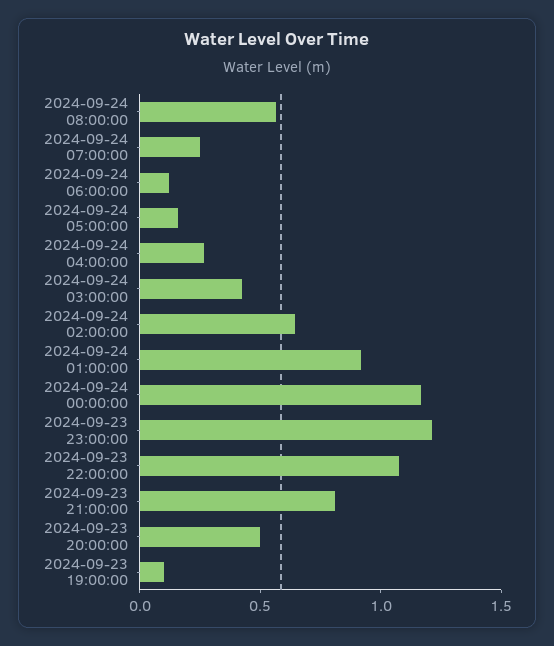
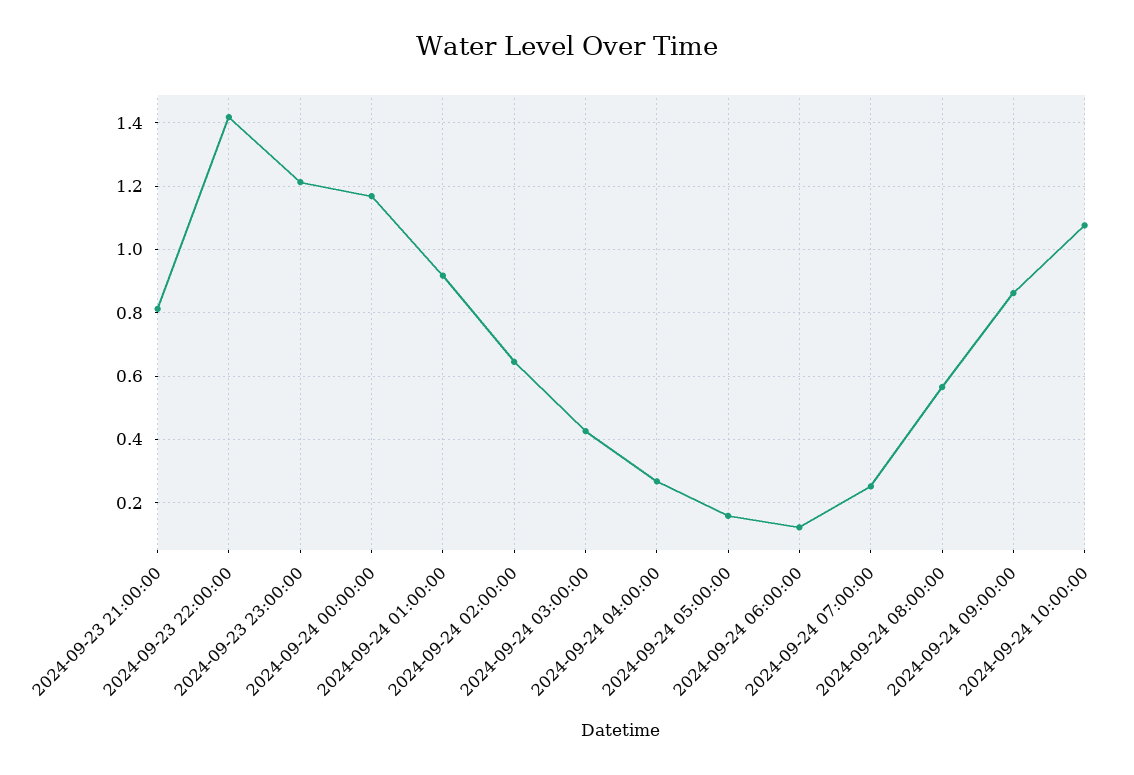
2024-09-23 22:00:00: 1.1 -> 1.42
2024-09-23 20:00:00: 0.5 -> none
2024-09-23 19:00:00: 0.1 -> none
2024-09-24 09:00:00: none -> 0.86
2024-09-24 10:00:00: none -> 1.08

